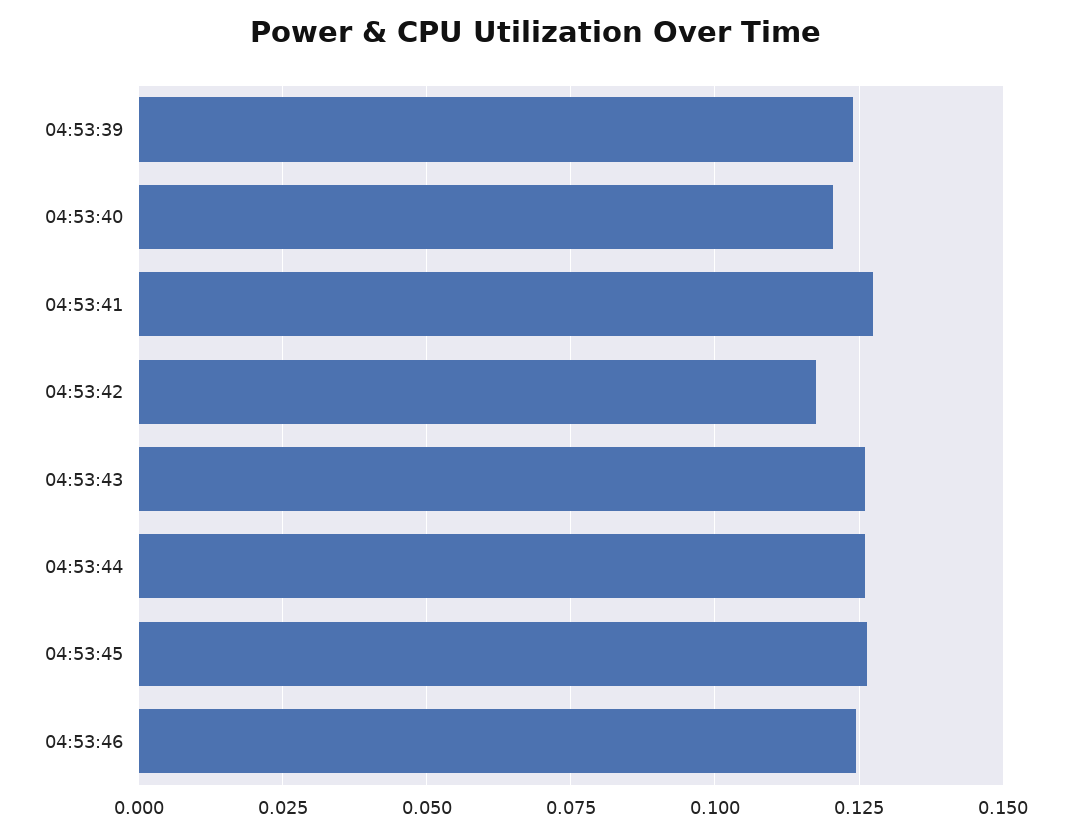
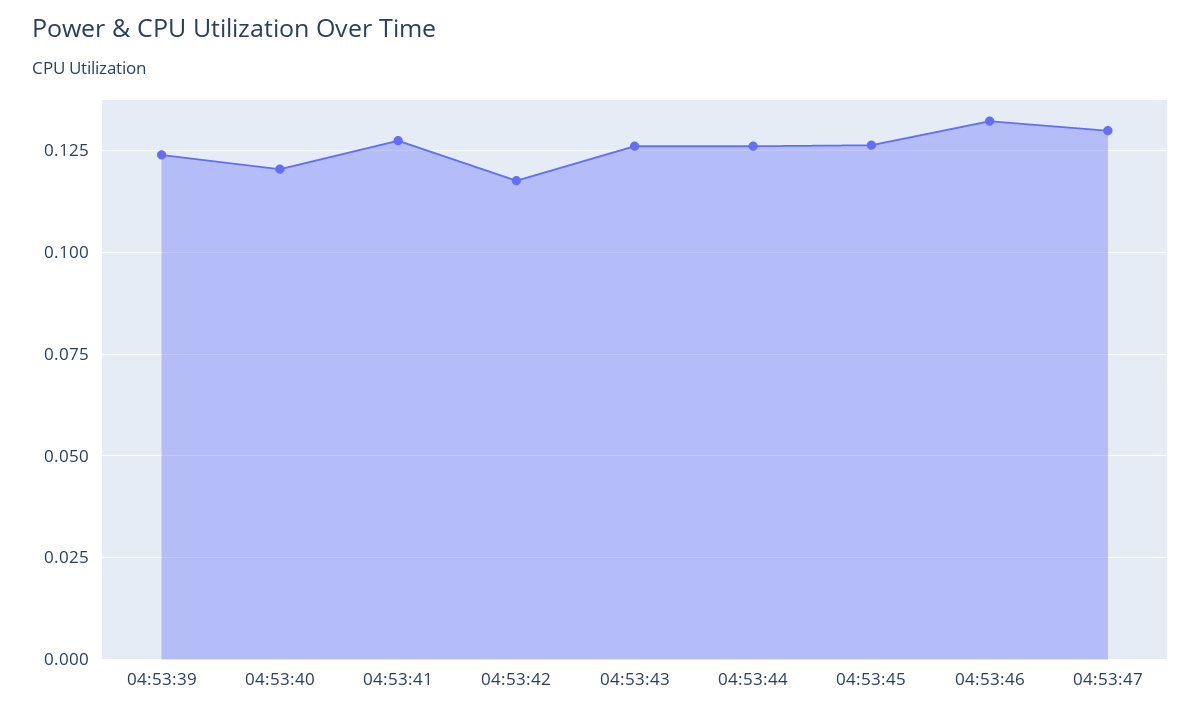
04:53:46: 0.125 -> 0.1325
04:53:47: none -> 0.13

